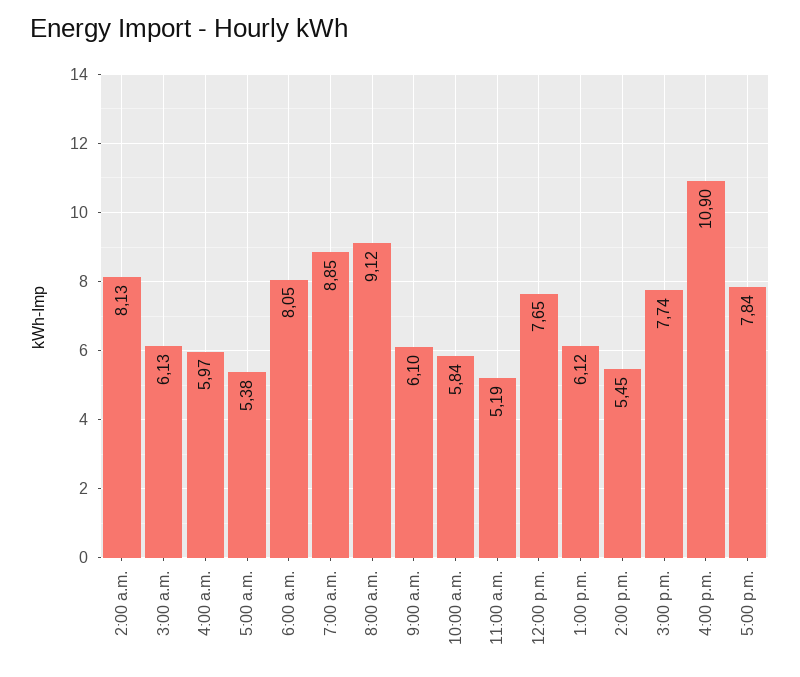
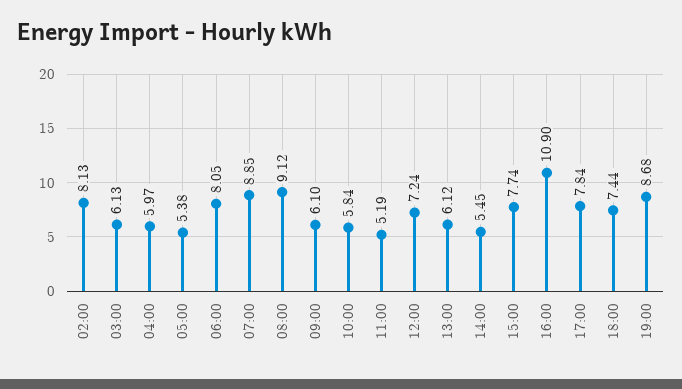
12:00 p.m.: 7.65 -> 7.24
18:00: none -> 7.44
19:00: none -> 8.68

